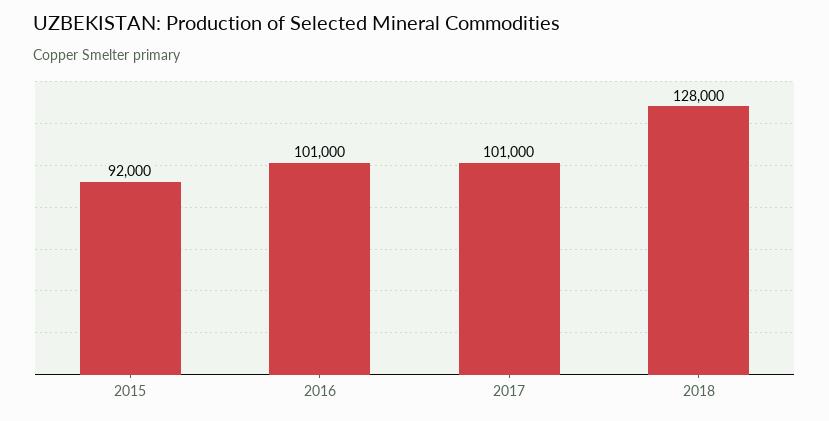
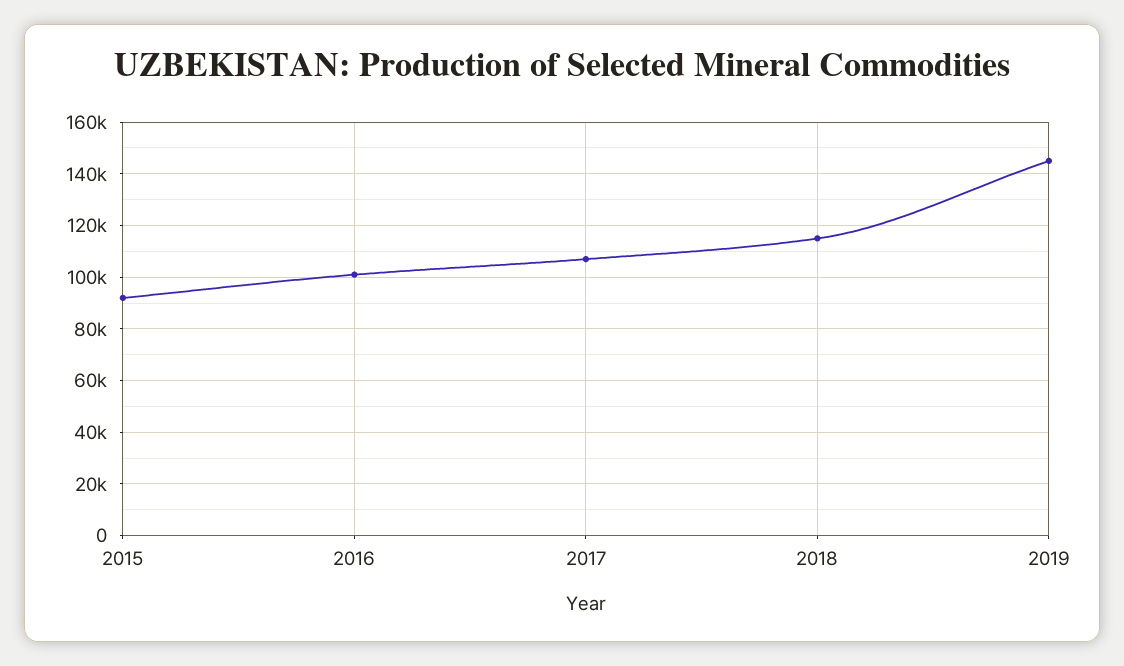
2017: 101000 -> 107500
2018: 128000 -> 115000
2019: none -> 145000

